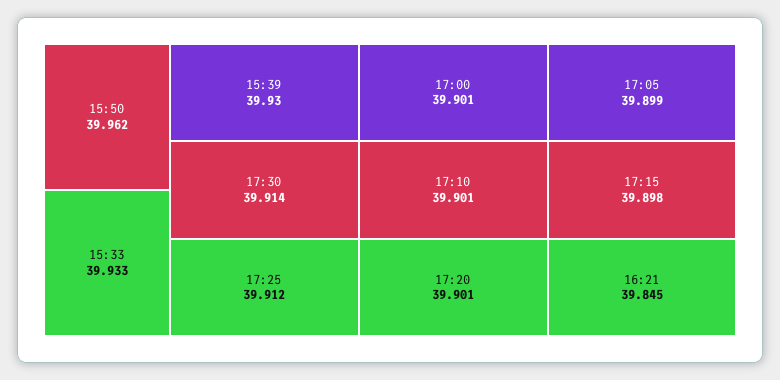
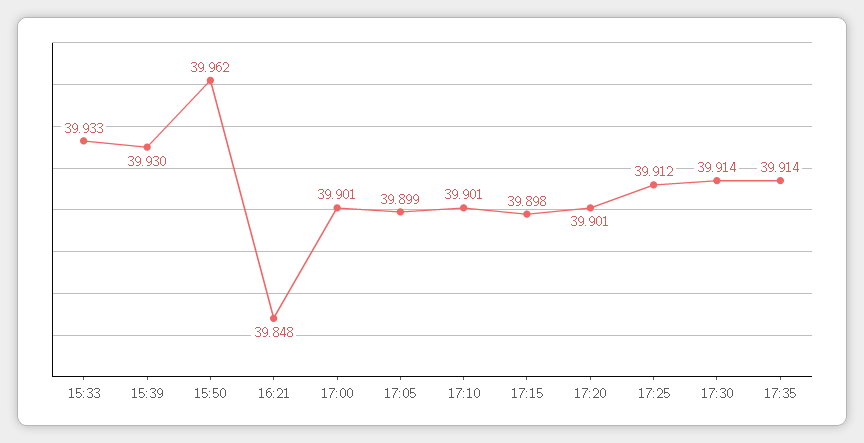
16:21: 39.845 -> 39.848
17:35: none -> 39.914

